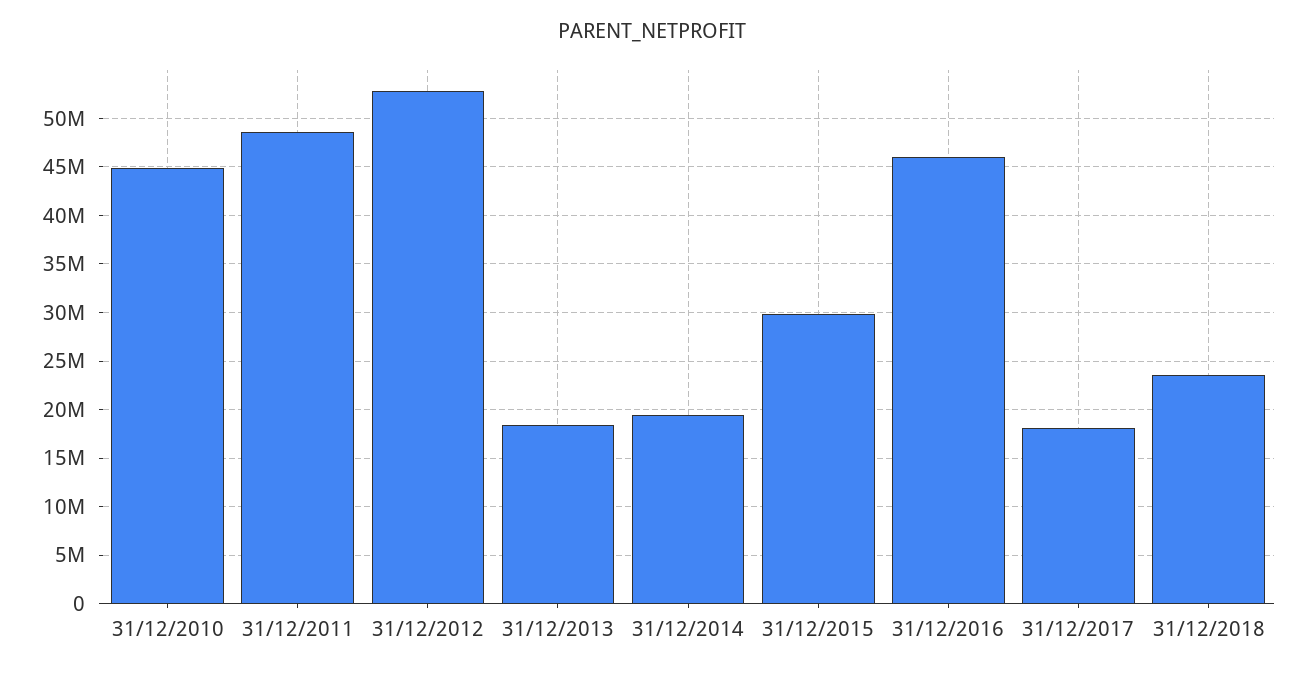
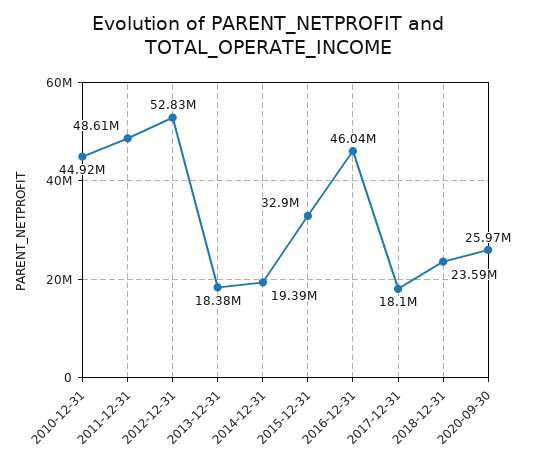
31/12/2015: 30000000 -> 32900000
2020-09-30: none -> 25970000

